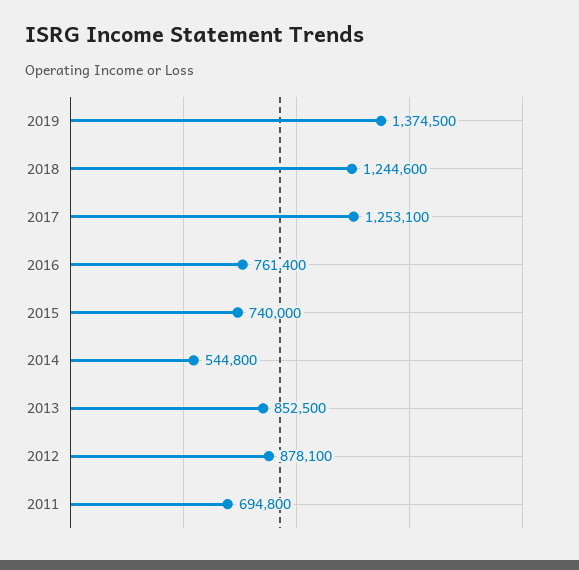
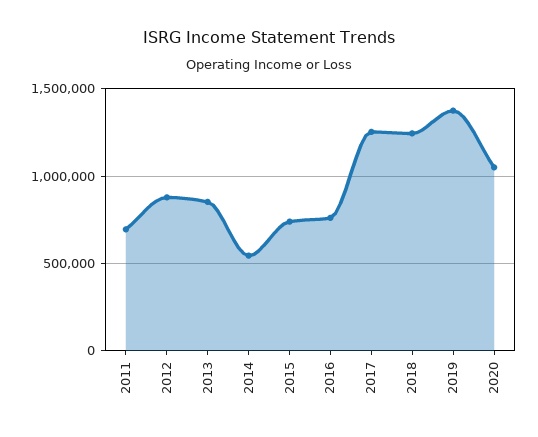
2020: none -> 1050000

